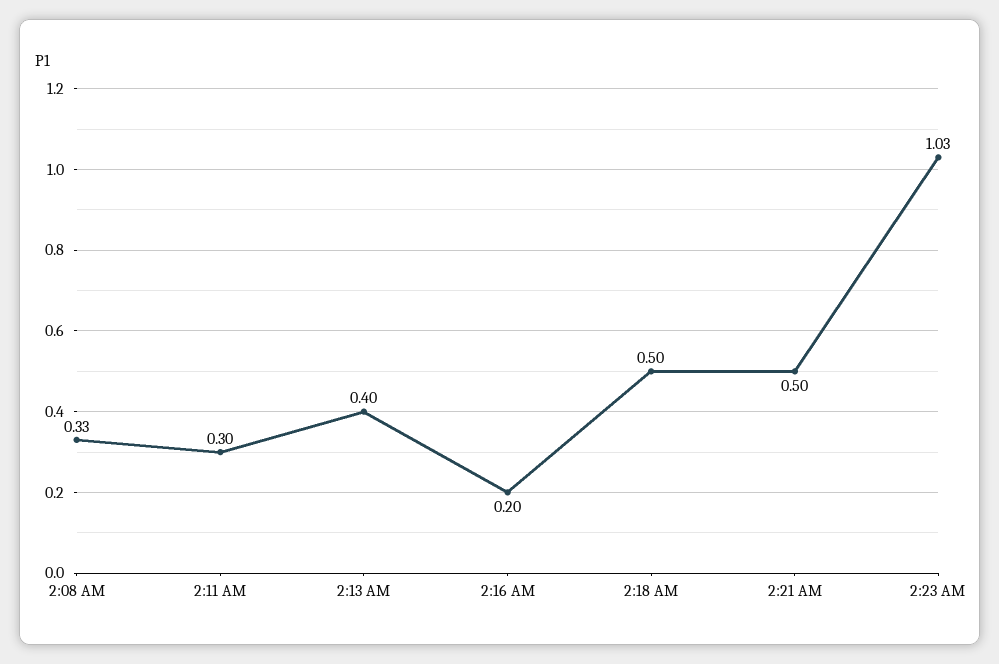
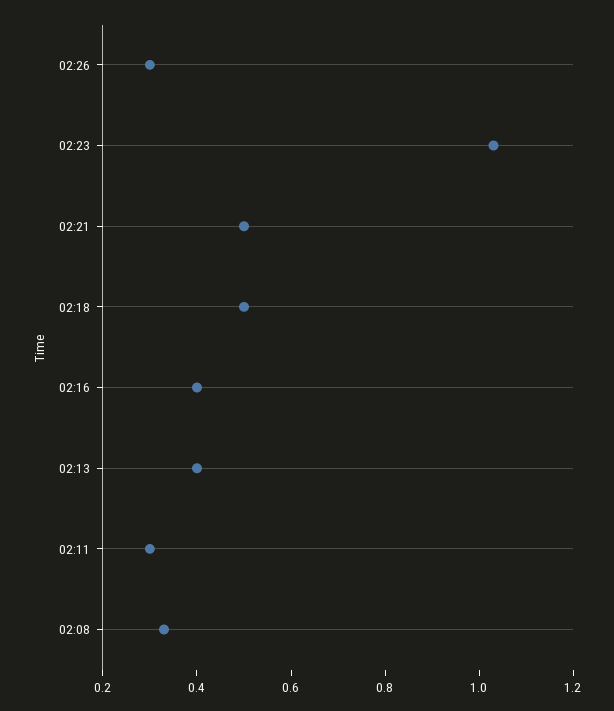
2:16 AM: 0.2 -> 0.4
02:26: none -> 0.3

